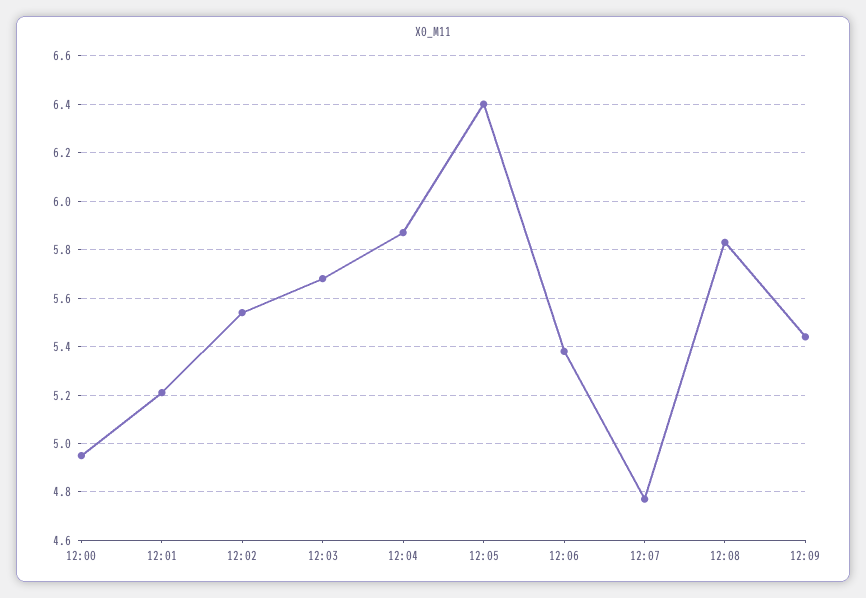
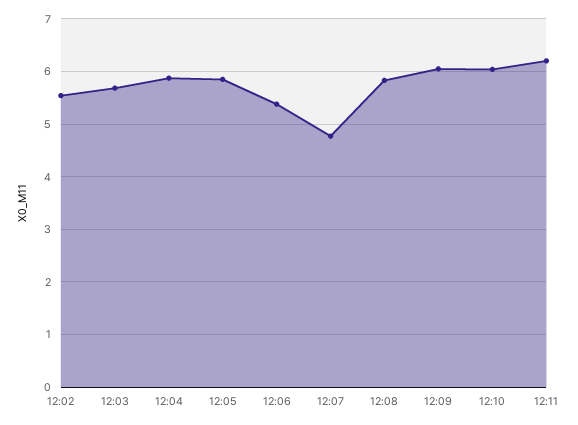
12:00: 4.95 -> none
12:01: 5.2 -> none
12:05: 6.4 -> 5.8
12:09: 5.45 -> 6
12:10: none -> 6
12:11: none -> 6.2

